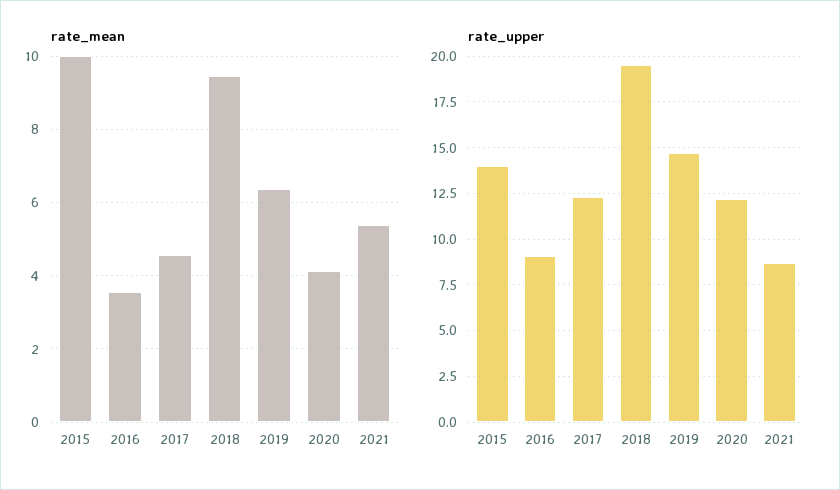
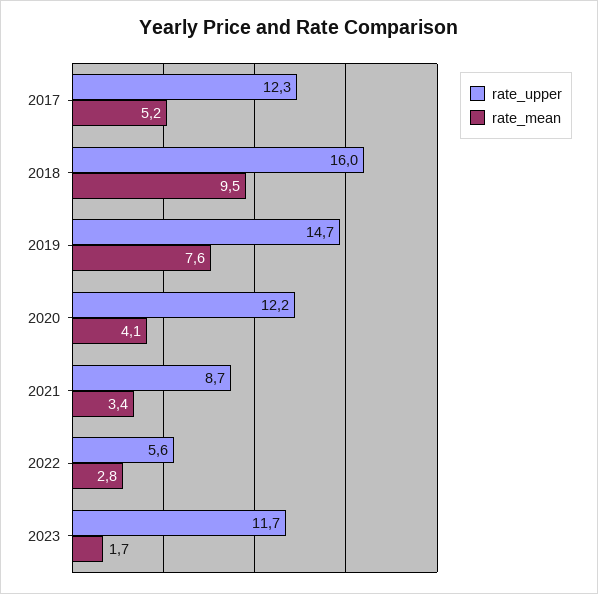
rate_mean, 2015: 10 -> none
rate_mean, 2016: 3.6 -> none
rate_mean, 2017: 4.6 -> 5.2
rate_mean, 2019: 6.4 -> 7.6
rate_mean, 2021: 5.4 -> 3.4
rate_upper, 2015: 14 -> none
rate_upper, 2016: 9 -> none
rate_upper, 2018: 19.5 -> 16
rate_upper, 2022: none -> 5.6
rate_mean, 2022: none -> 2.8
rate_upper, 2023: none -> 11.7
rate_mean, 2023: none -> 1.7

